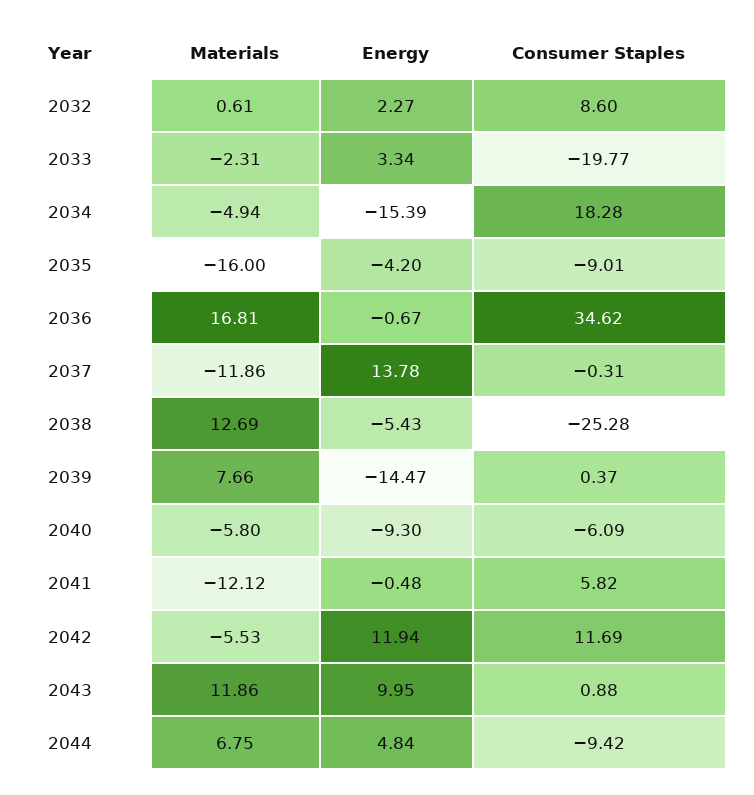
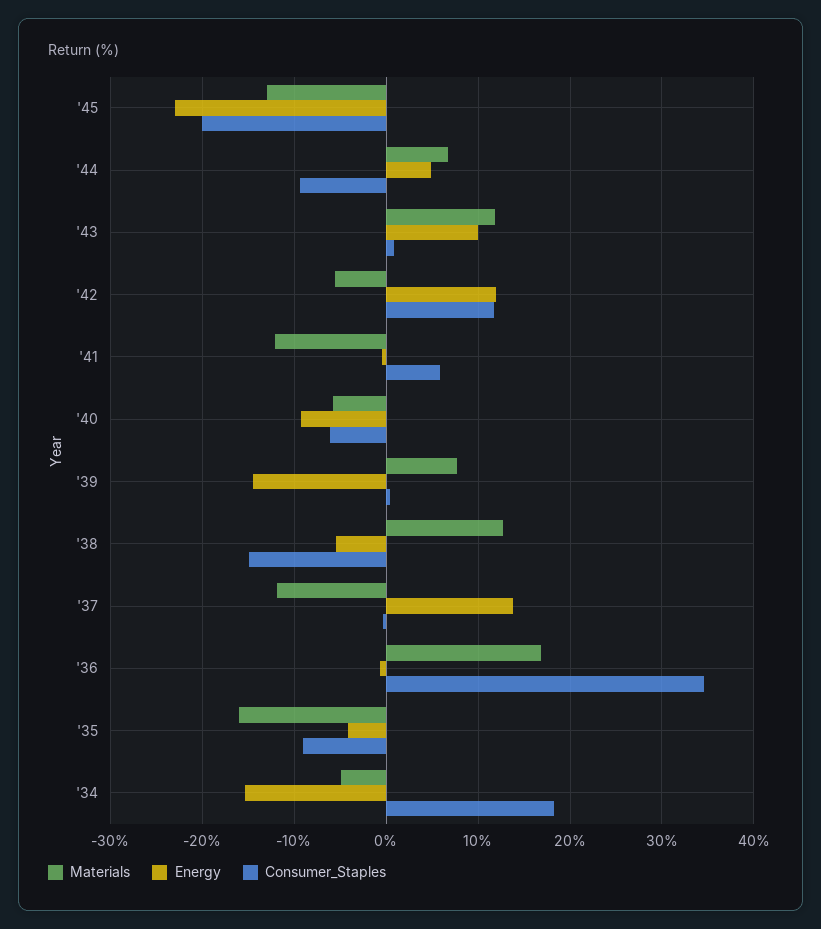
Materials, 2032: 0.61 -> none
Energy, 2032: 2.27 -> none
Consumer Staples, 2032: 8.6 -> none
Materials, 2033: -2.31 -> none
Energy, 2033: 3.34 -> none
Consumer Staples, 2033: -19.77 -> none
Consumer Staples, 2038: -25.28 -> -15
Materials, '45: none -> -13
Energy, '45: none -> -23
Consumer Staples, '45: none -> -20

